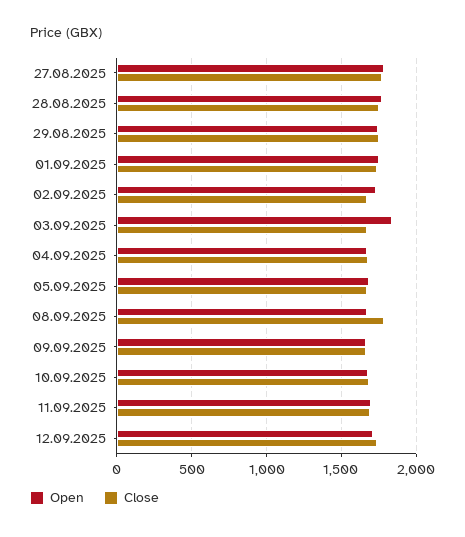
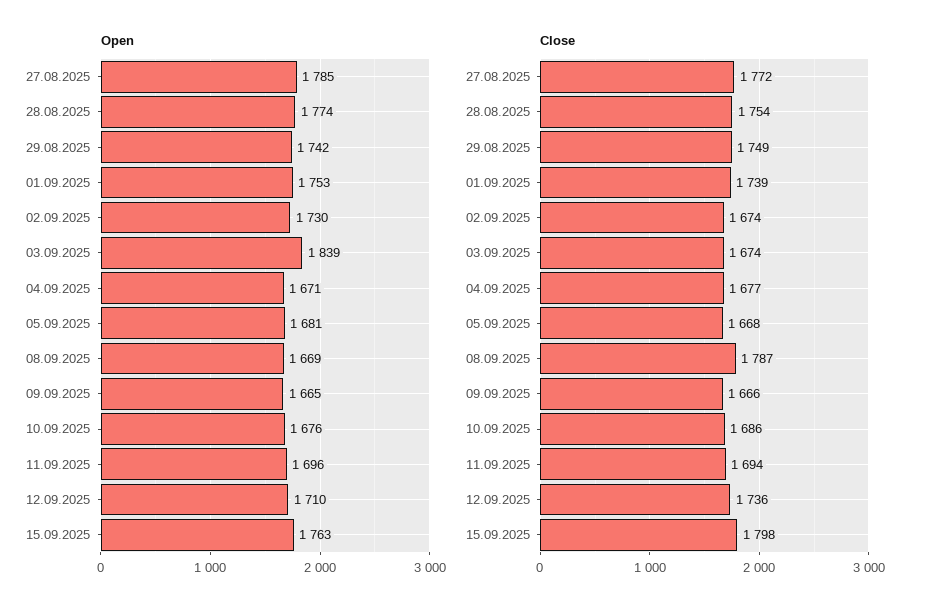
Open, 15.09.2025: none -> 1763
Close, 15.09.2025: none -> 1798

